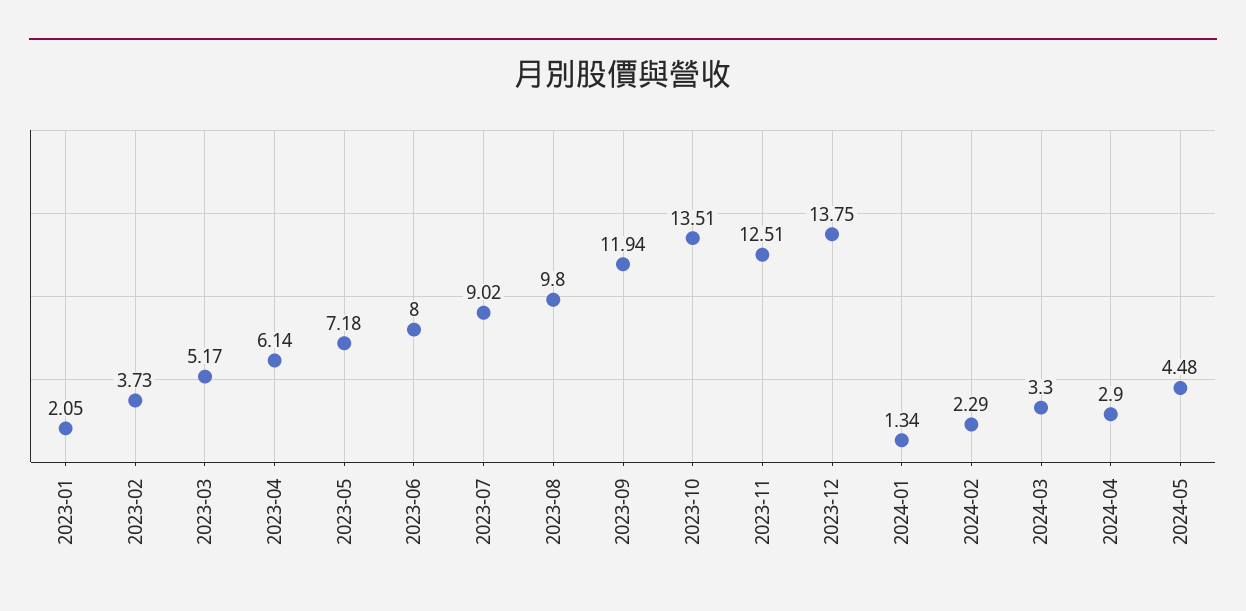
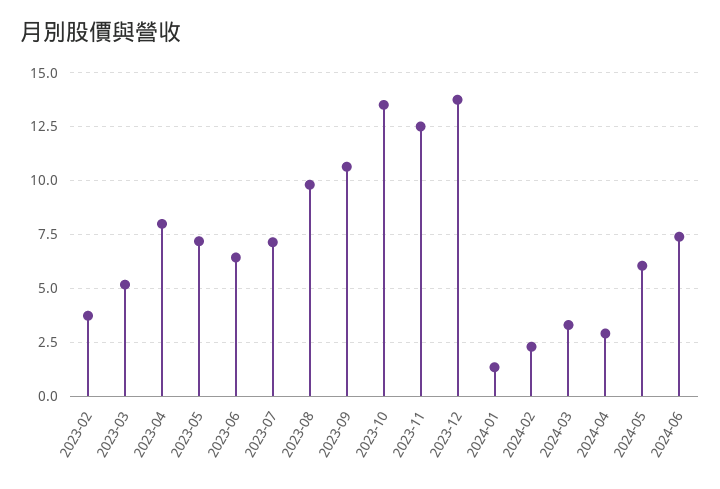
2023-01: 2.05 -> none
2023-04: 6.14 -> 8
2023-06: 8 -> 6.5
2023-07: 9.02 -> 7
2023-09: 11.94 -> 10.5
2024-05: 4.48 -> 6
2024-06: none -> 7.5

